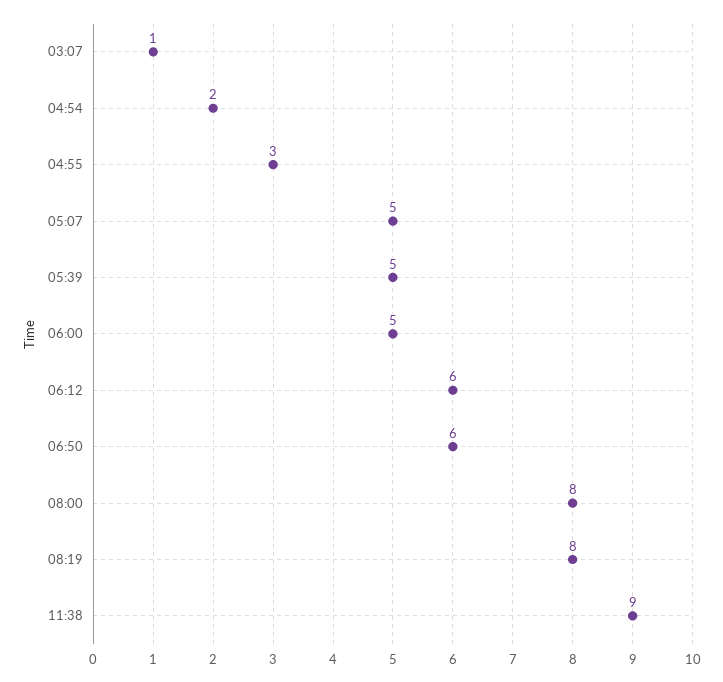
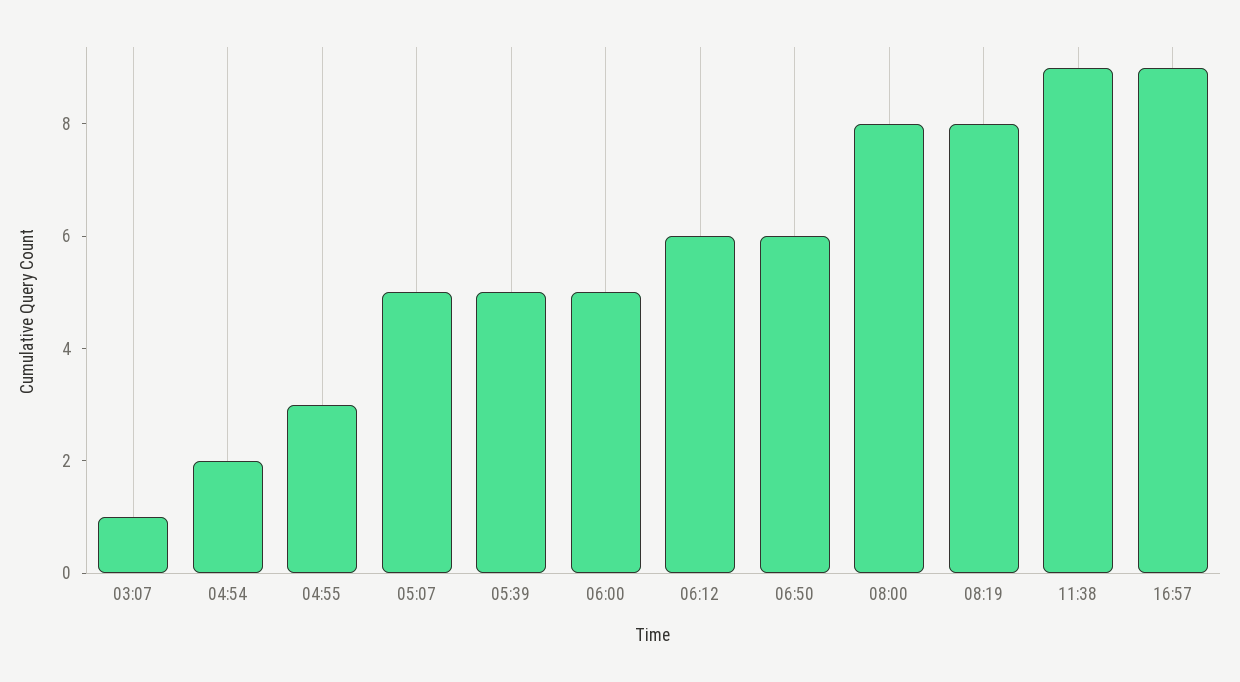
16:57: none -> 9

